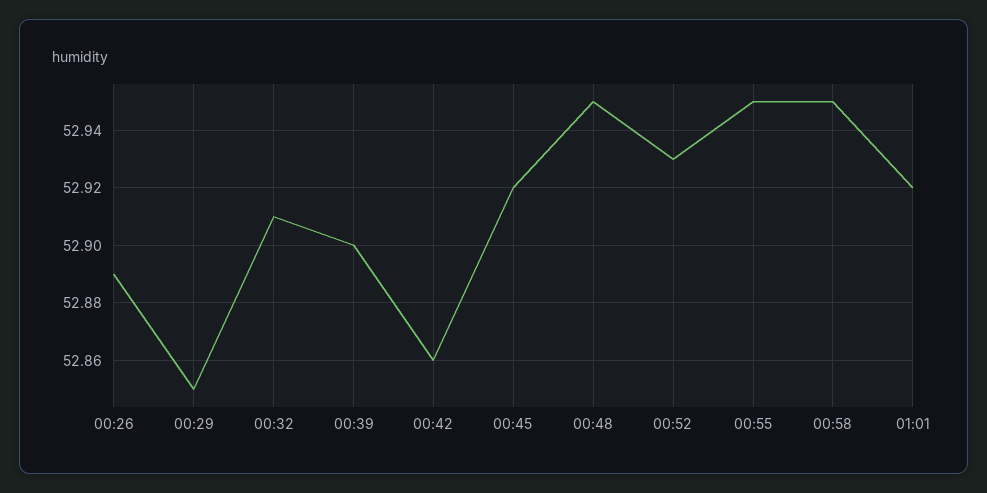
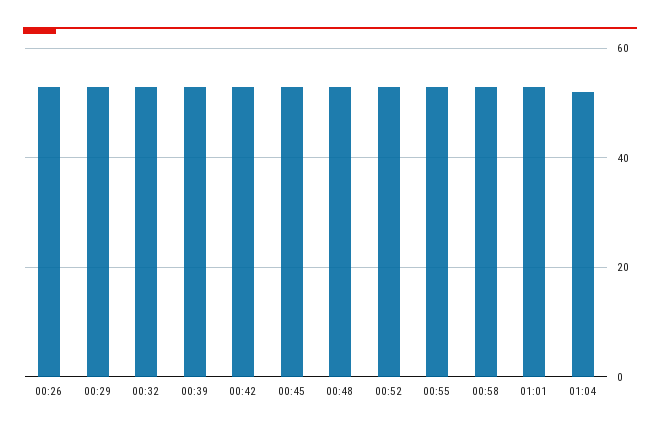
01:04: none -> 52

